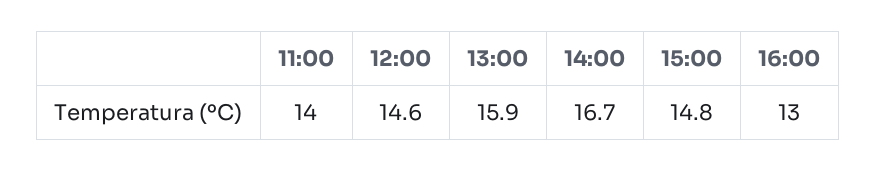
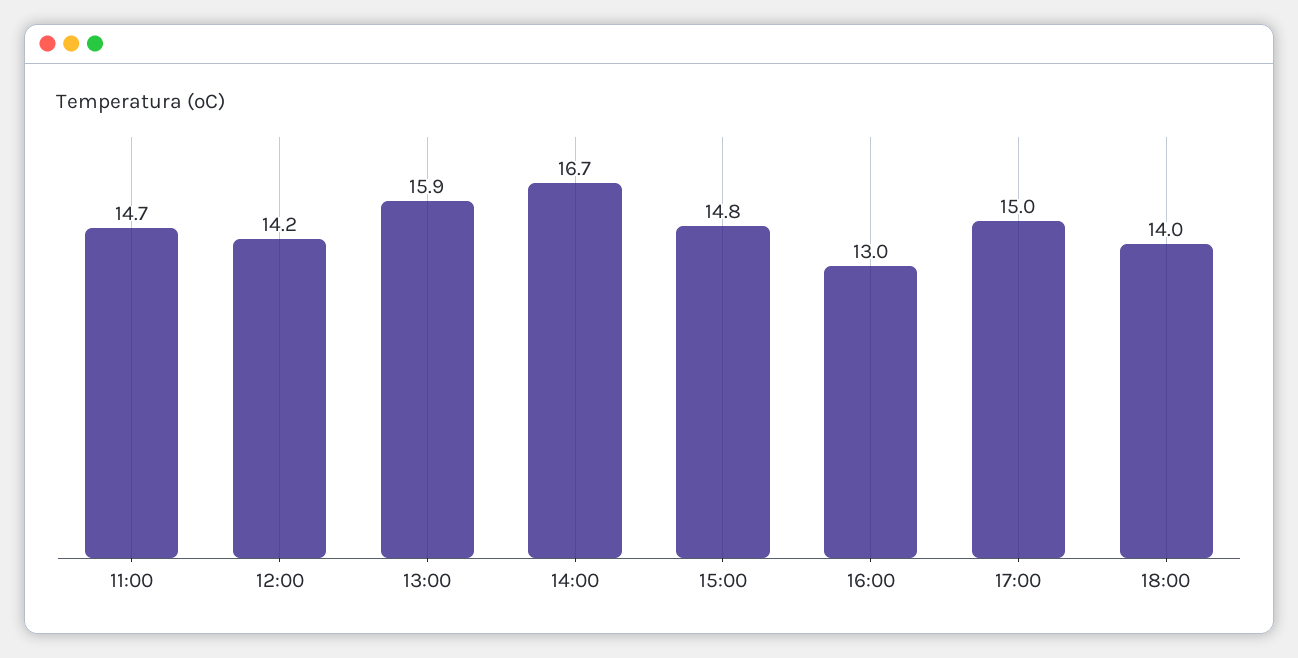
11:00: 14 -> 14.7
12:00: 14.6 -> 14.2
17:00: none -> 15
18:00: none -> 14

